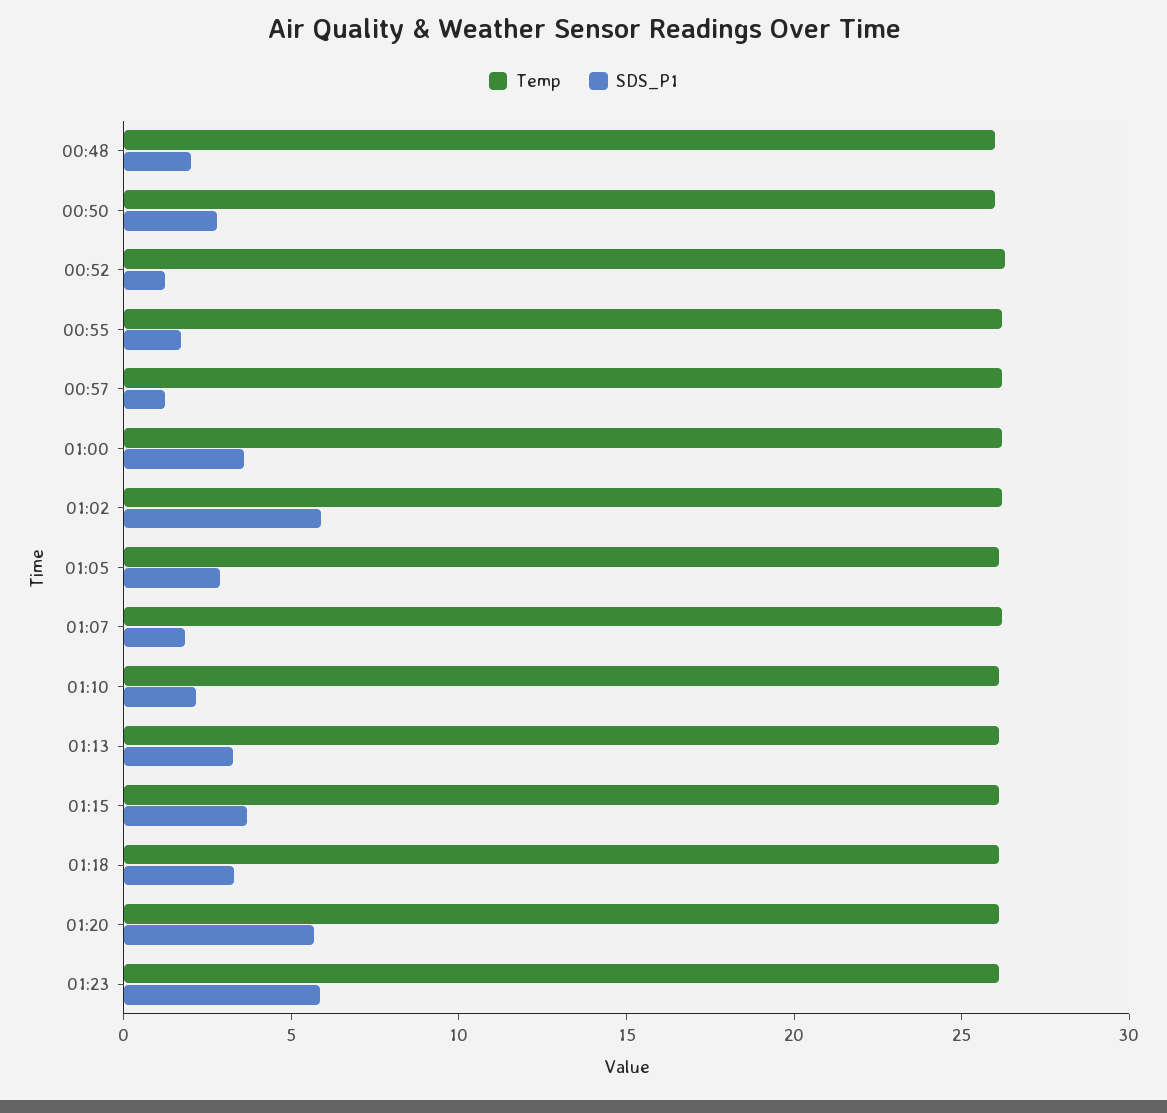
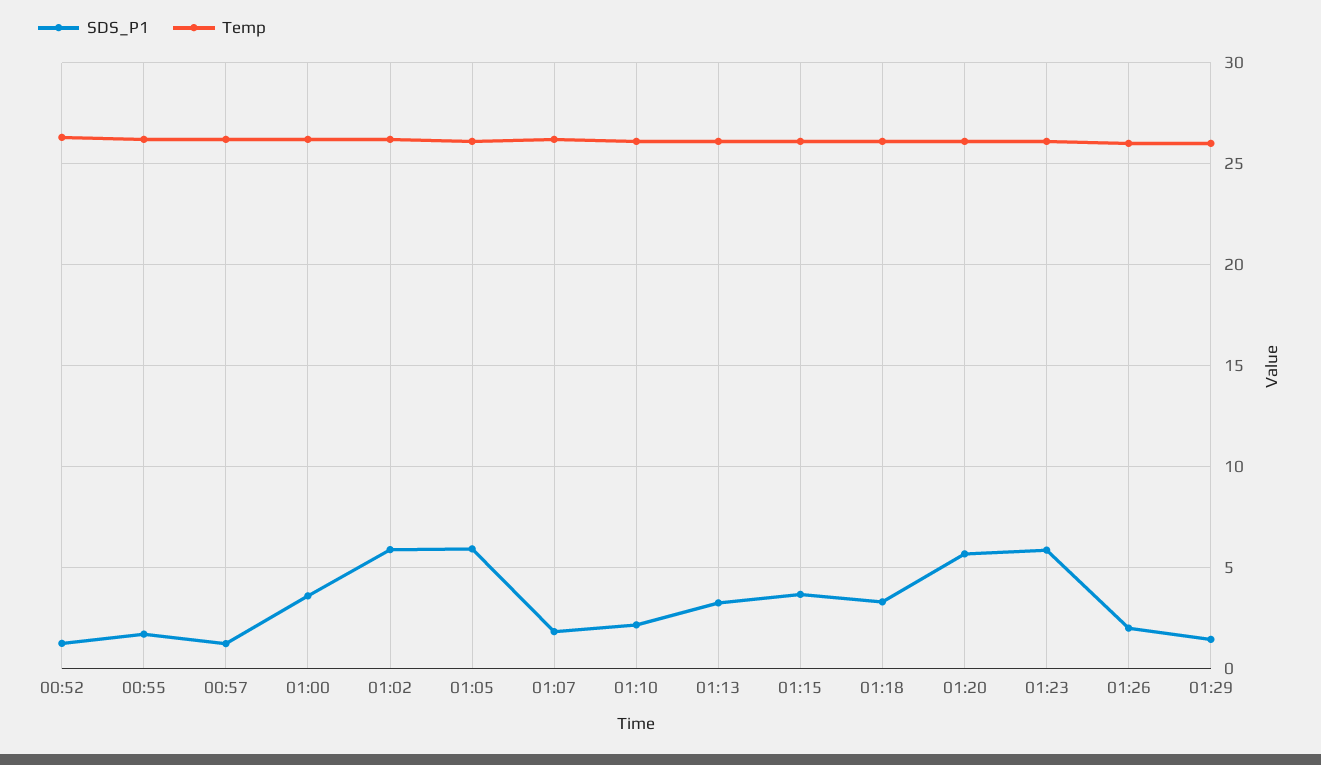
Temp, 00:48: 26 -> none
SDS_P1, 00:48: 2 -> none
Temp, 00:50: 26 -> none
SDS_P1, 00:50: 3 -> none
SDS_P1, 01:05: 3 -> 6
SDS_P1, 01:26: none -> 2
Temp, 01:26: none -> 26
SDS_P1, 01:29: none -> 1.5
Temp, 01:29: none -> 26

